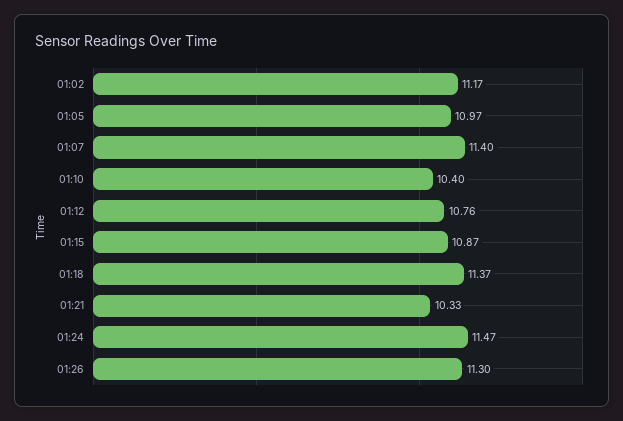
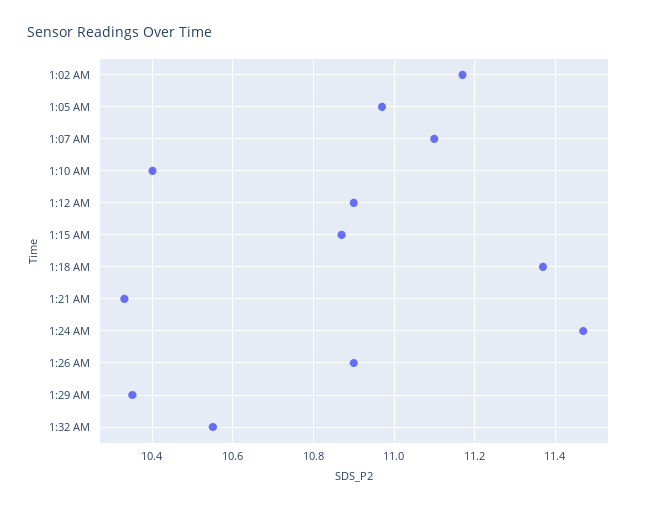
01:07: 11.4 -> 11.1
01:12: 10.76 -> 10.9
01:26: 11.3 -> 10.9
1:29 AM: none -> 10.35
1:32 AM: none -> 10.55

